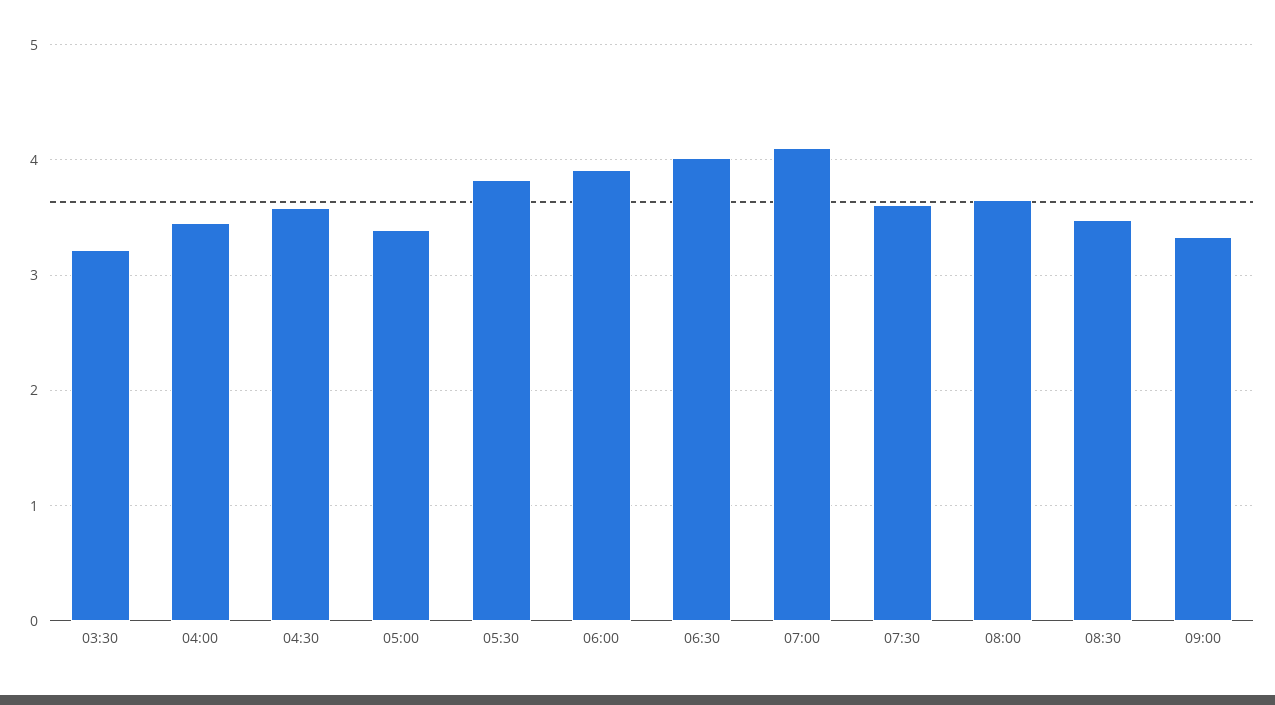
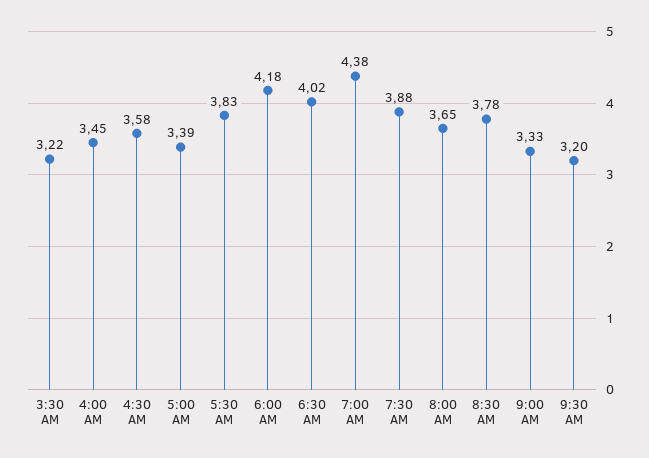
06:00: 3.9 -> 4.18
07:00: 4.1 -> 4.38
07:30: 3.6 -> 3.88
08:30: 3.5 -> 3.78
9:30 AM: none -> 3.2

